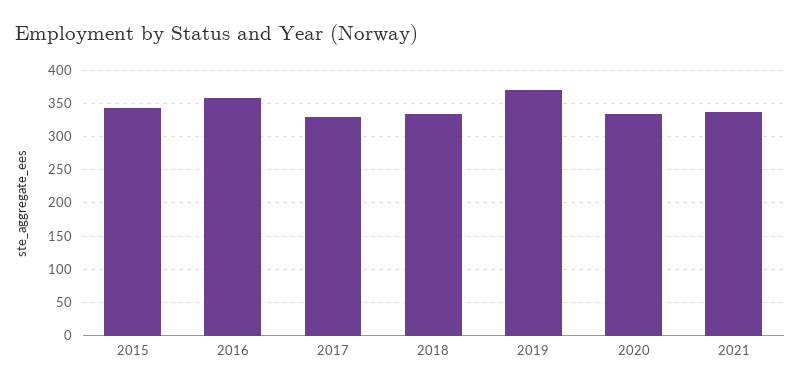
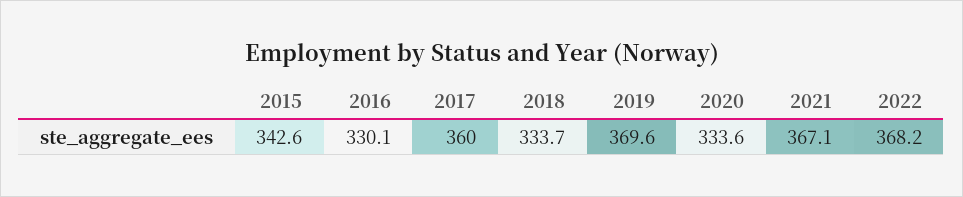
2016: 360 -> 330.1
2017: 330 -> 360
2021: 340 -> 367.1
2022: none -> 368.2

